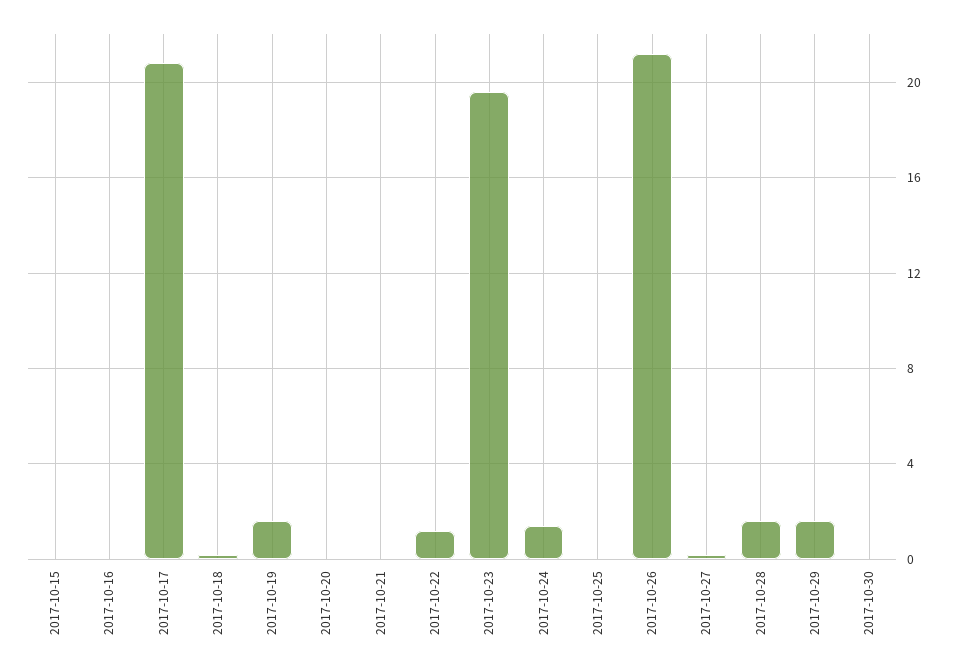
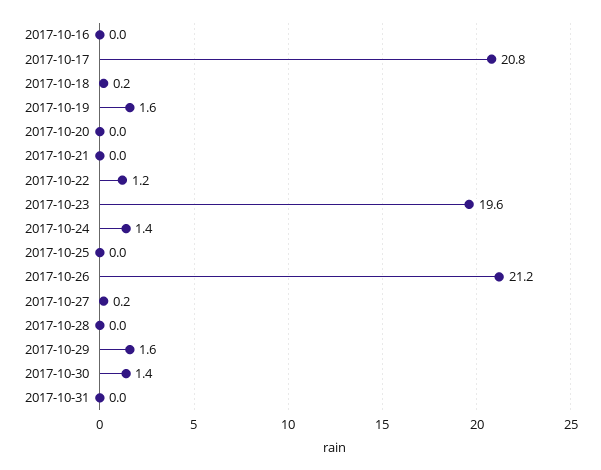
2017-10-15: 0 -> none
2017-10-28: 1.5 -> 0
2017-10-30: 0 -> 1.4
2017-10-31: none -> 0

